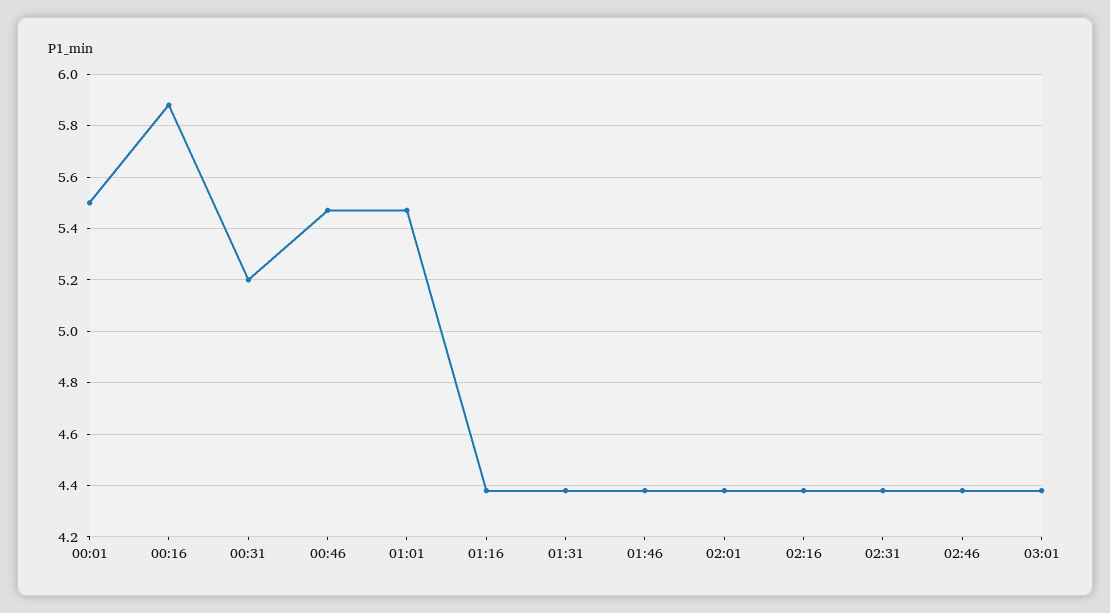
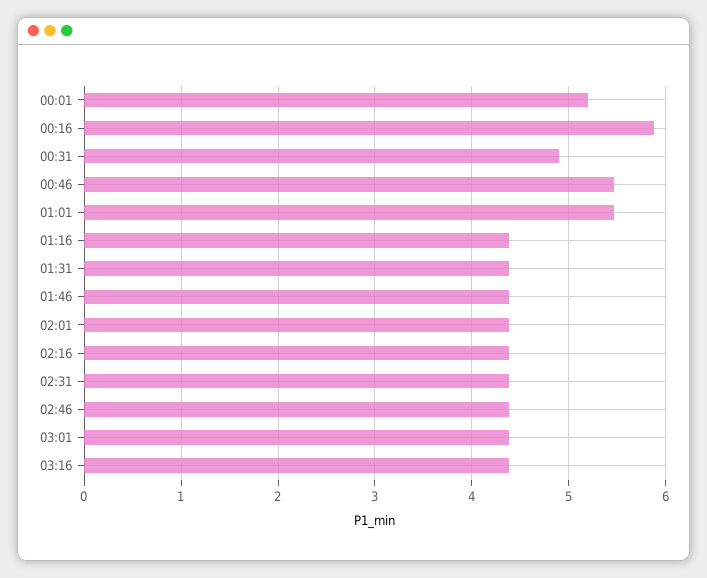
00:01: 5.5 -> 5.2
00:31: 5.2 -> 4.9
03:16: none -> 4.4

